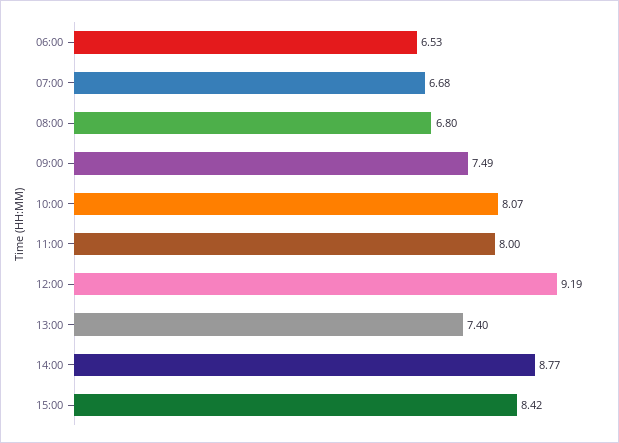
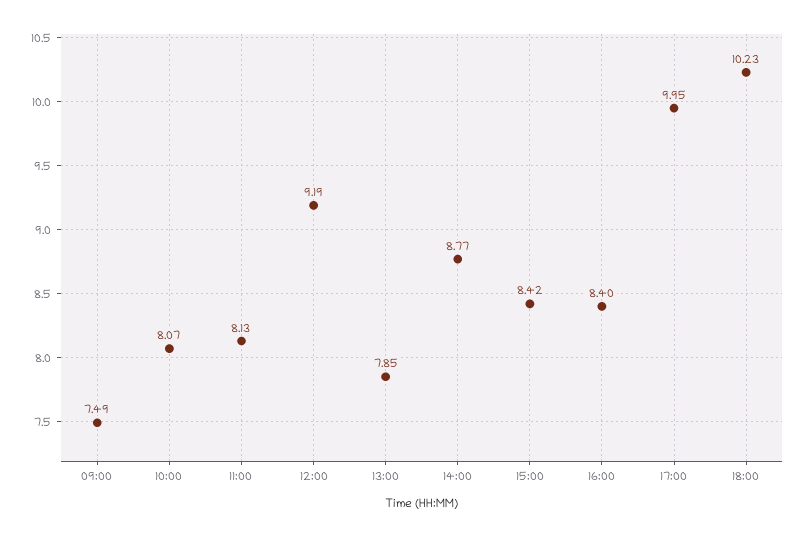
06:00: 6.53 -> none
07:00: 6.68 -> none
08:00: 6.8 -> none
11:00: 8 -> 8.13
13:00: 7.4 -> 7.85
16:00: none -> 8.4
17:00: none -> 9.95
18:00: none -> 10.23

